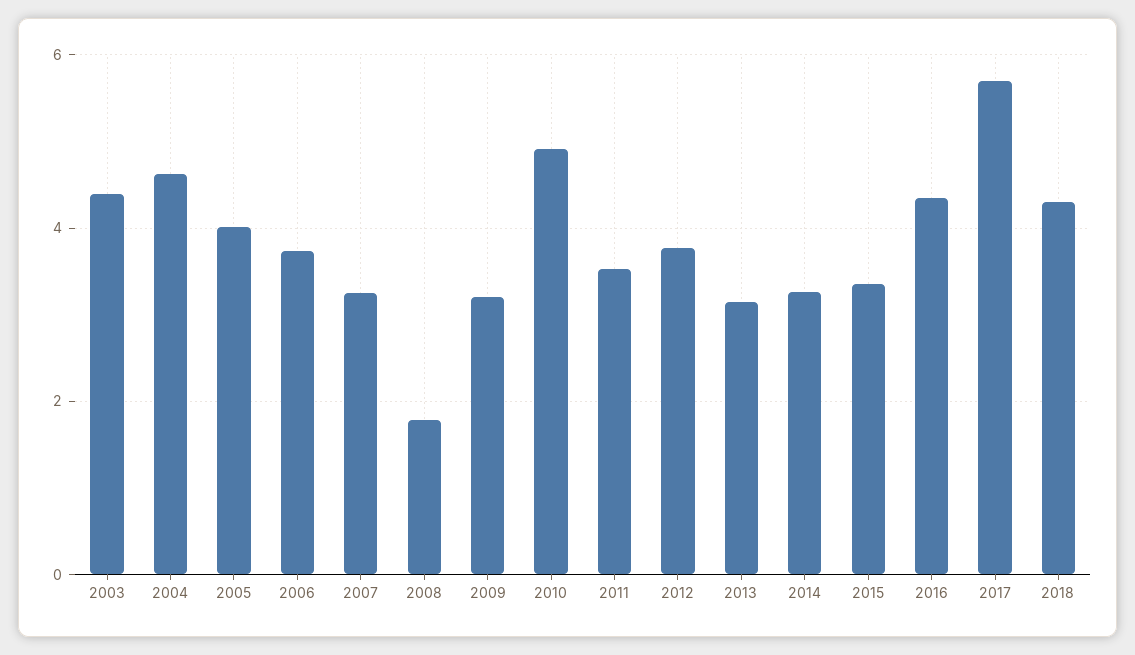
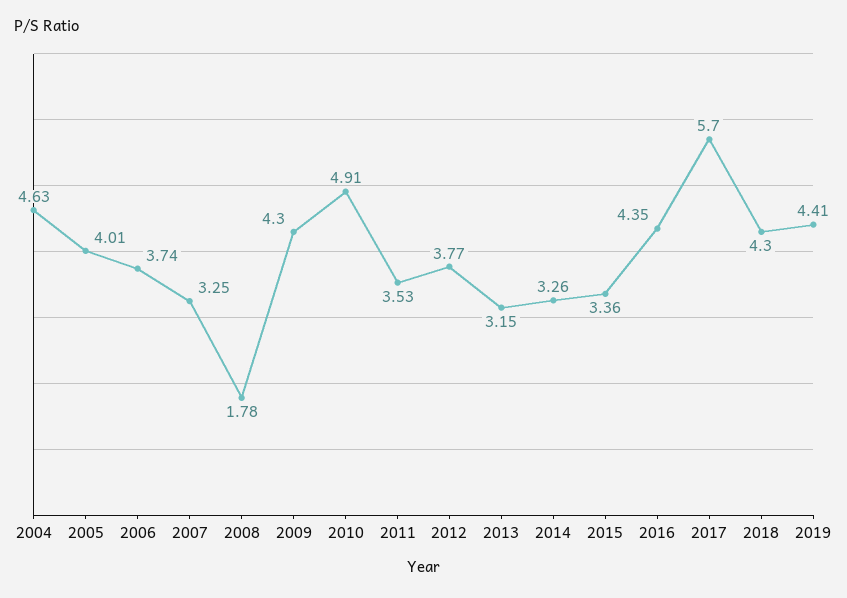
2003: 4.4 -> none
2009: 3.2 -> 4.3
2019: none -> 4.41

